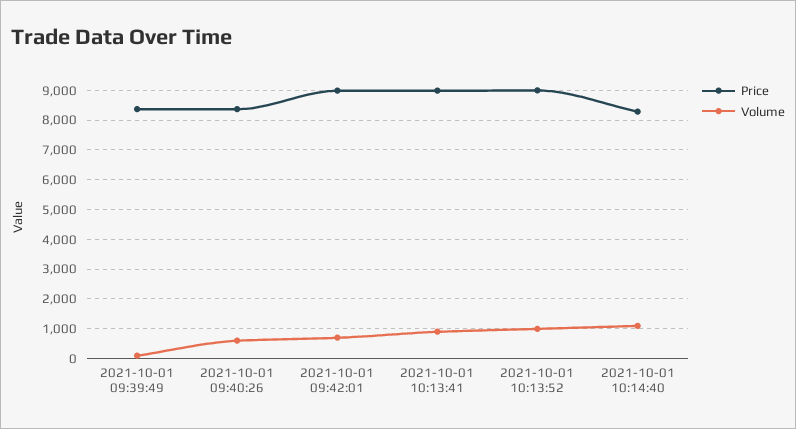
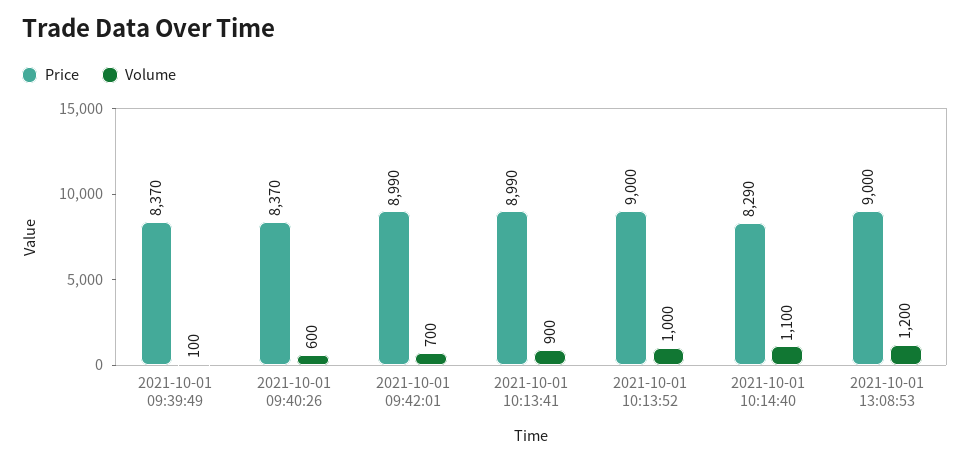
Price, 2021-10-01 13:08:53: none -> 9000
Volume, 2021-10-01 13:08:53: none -> 1200

